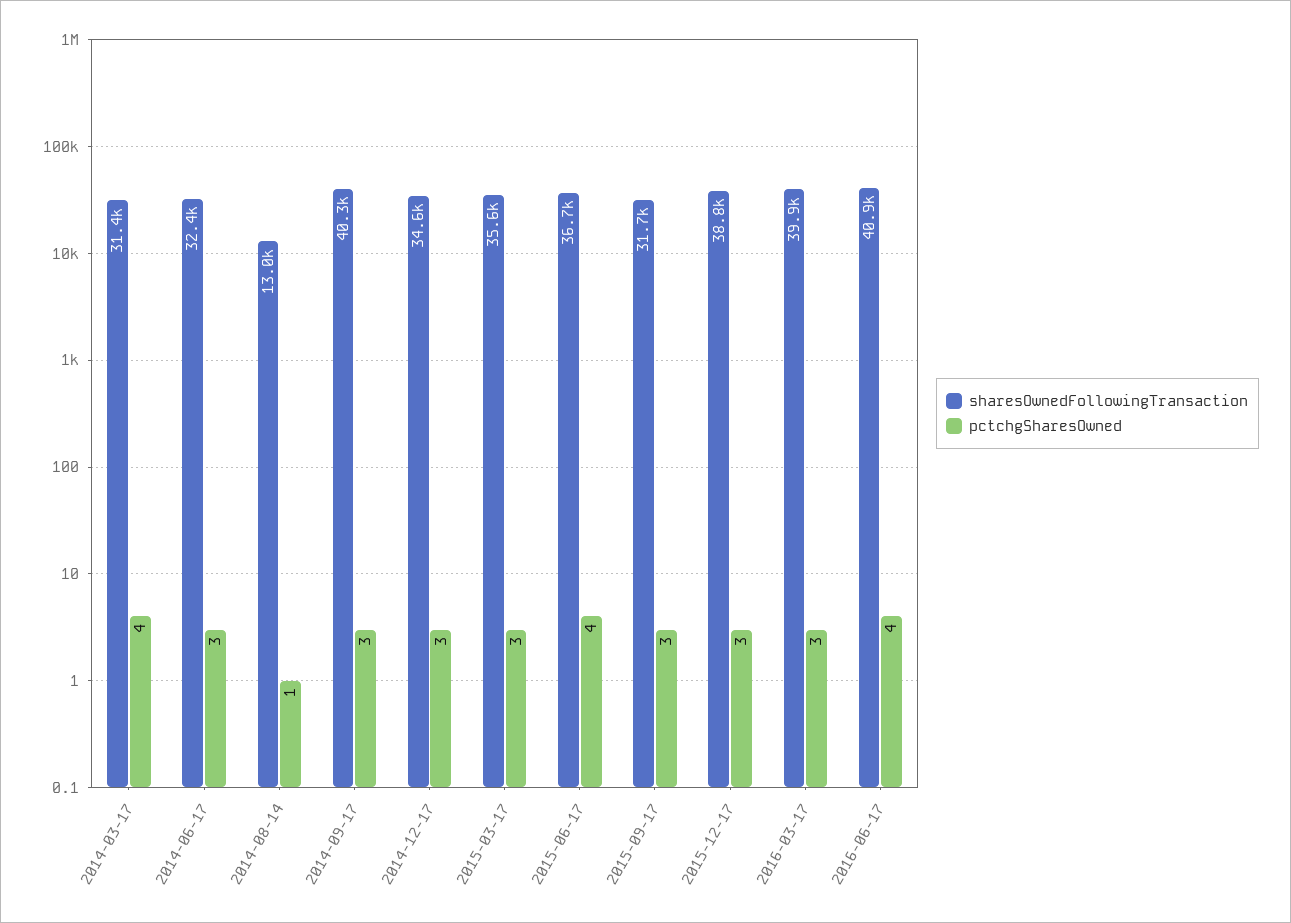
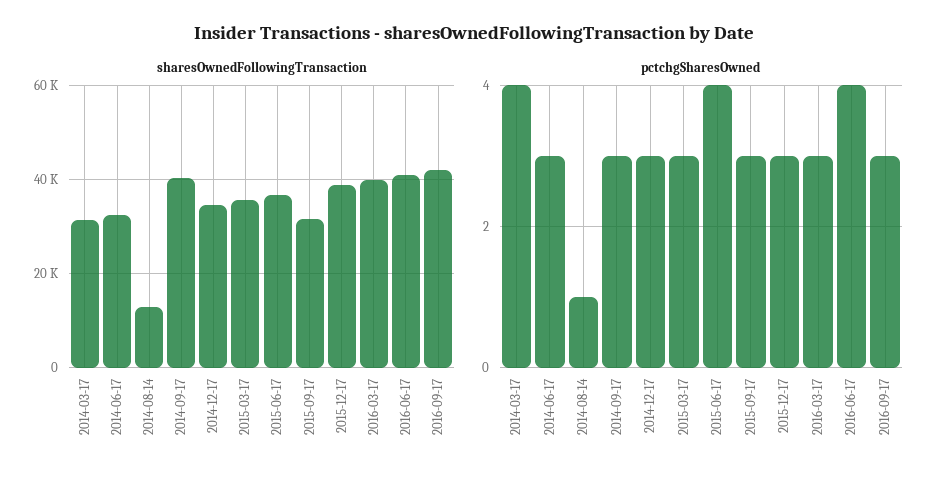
sharesOwnedFollowingTransaction, 2016-09-17: none -> 42000
pctchgSharesOwned, 2016-09-17: none -> 3

